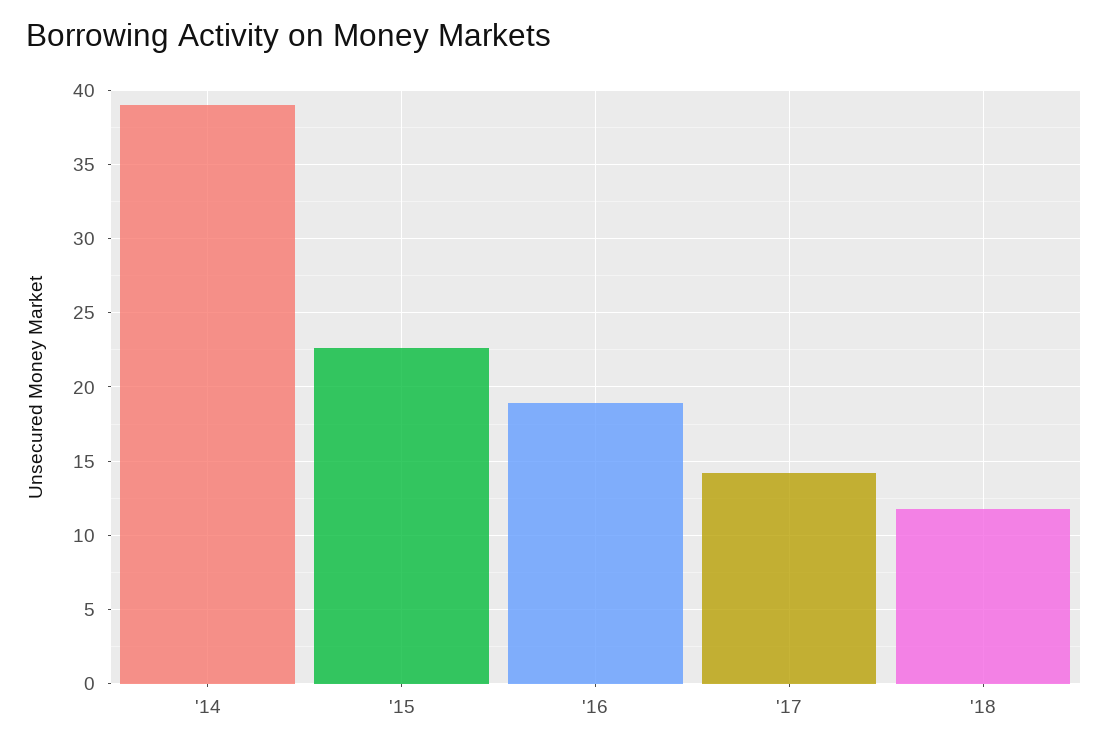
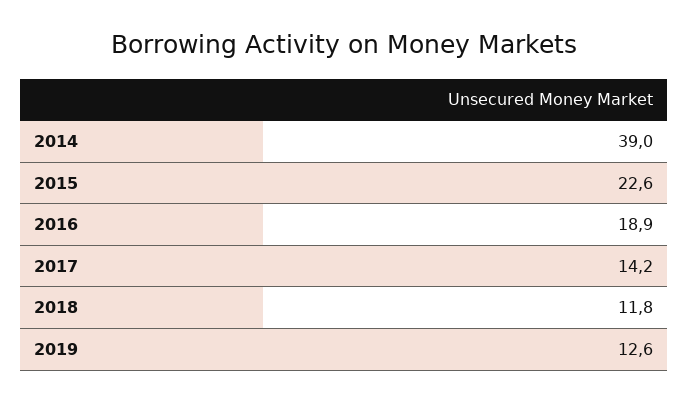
2019: none -> 12.6

